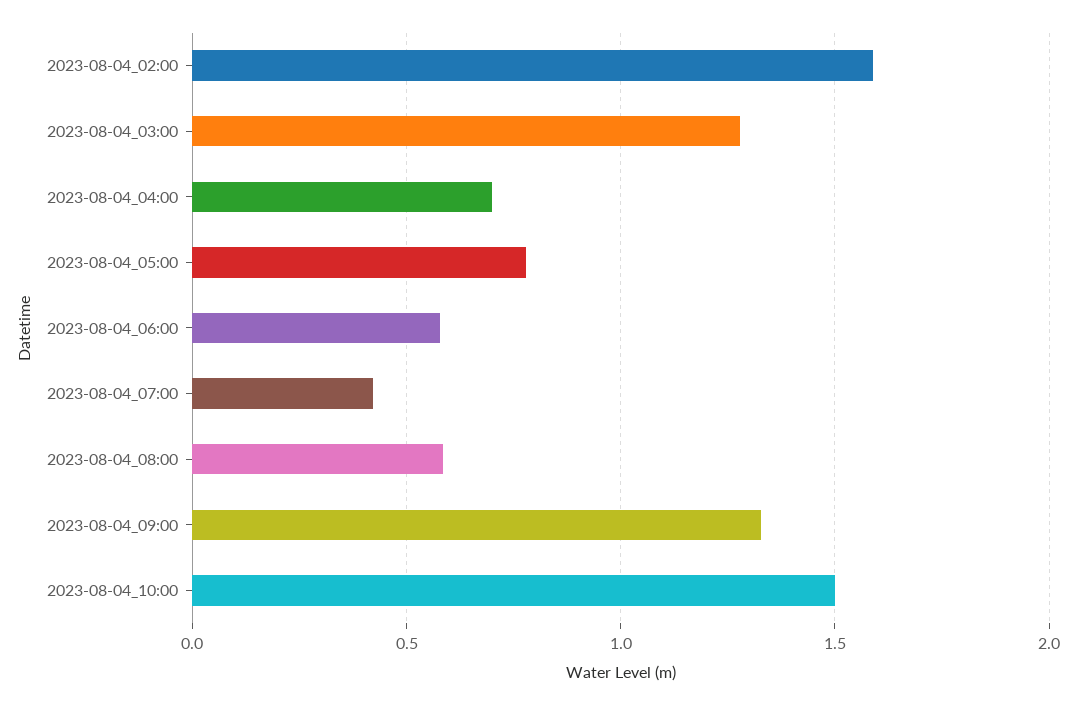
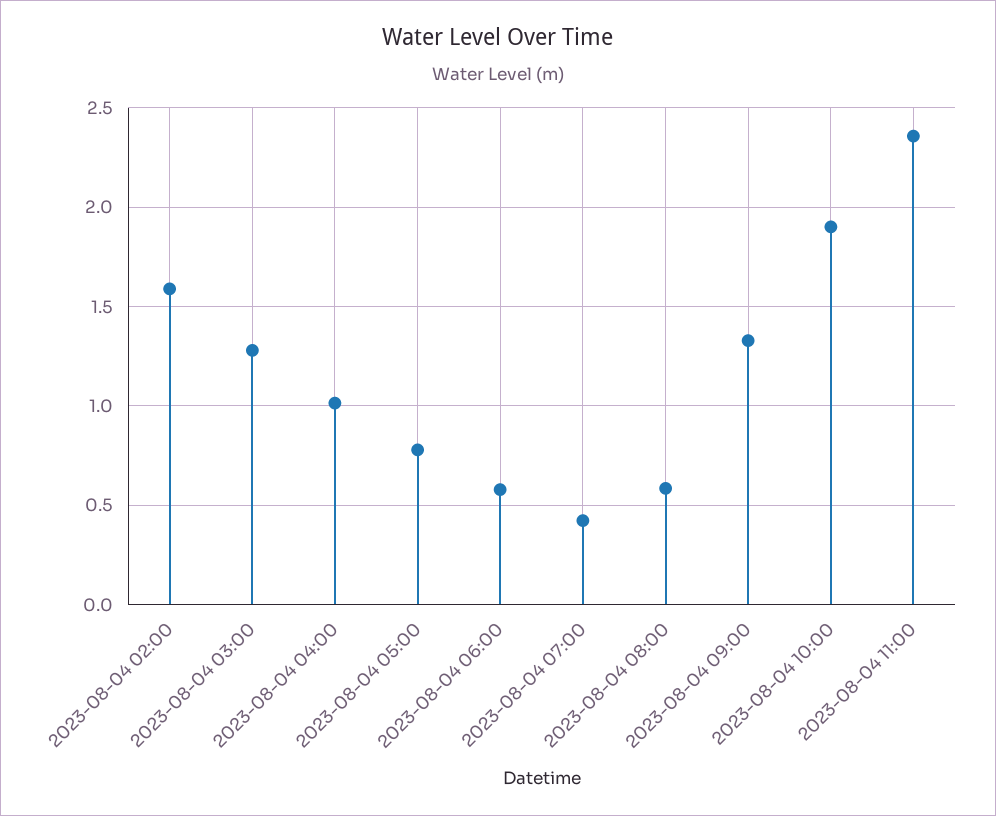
2023-08-04_04:00: 0.7 -> 1
2023-08-04_10:00: 1.5 -> 1.9
2023-08-04 11:00: none -> 2.35

